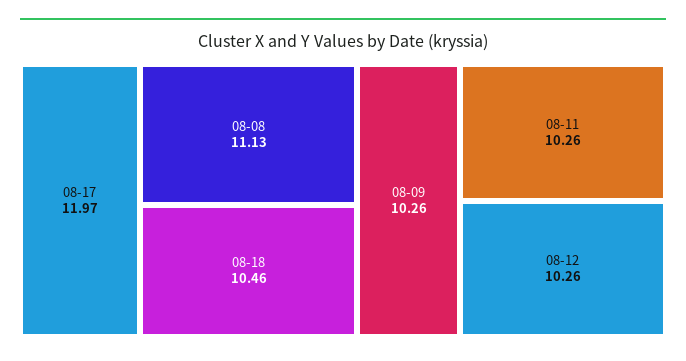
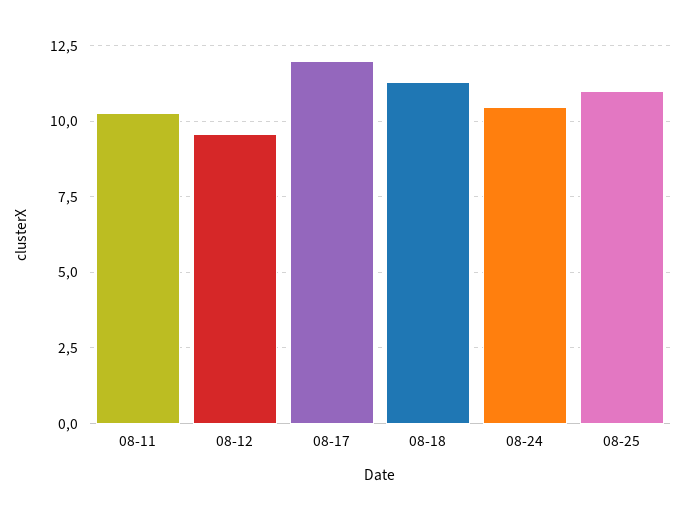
08-08: 11.13 -> none
08-18: 10.46 -> 11.25
08-09: 10.26 -> none
08-12: 10.26 -> 9.5
08-24: none -> 10.5
08-25: none -> 11

